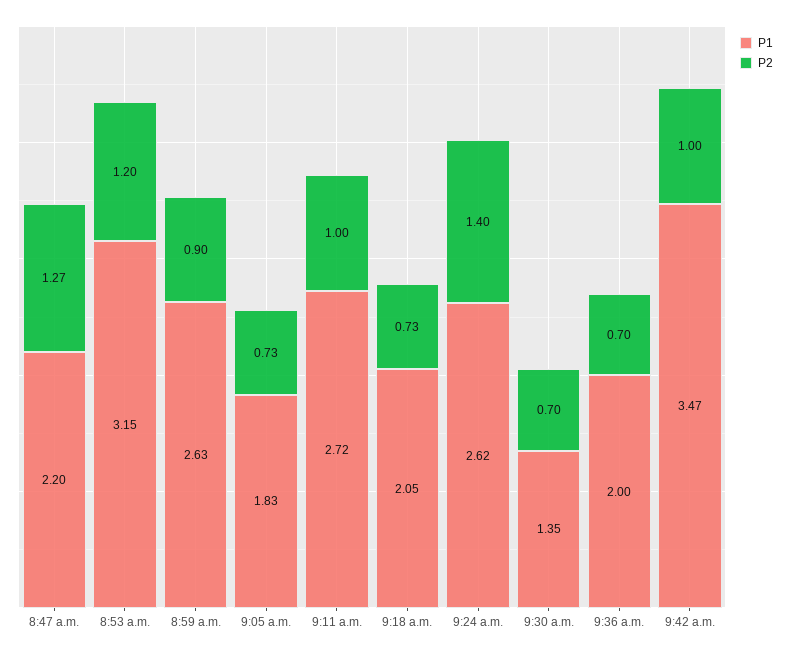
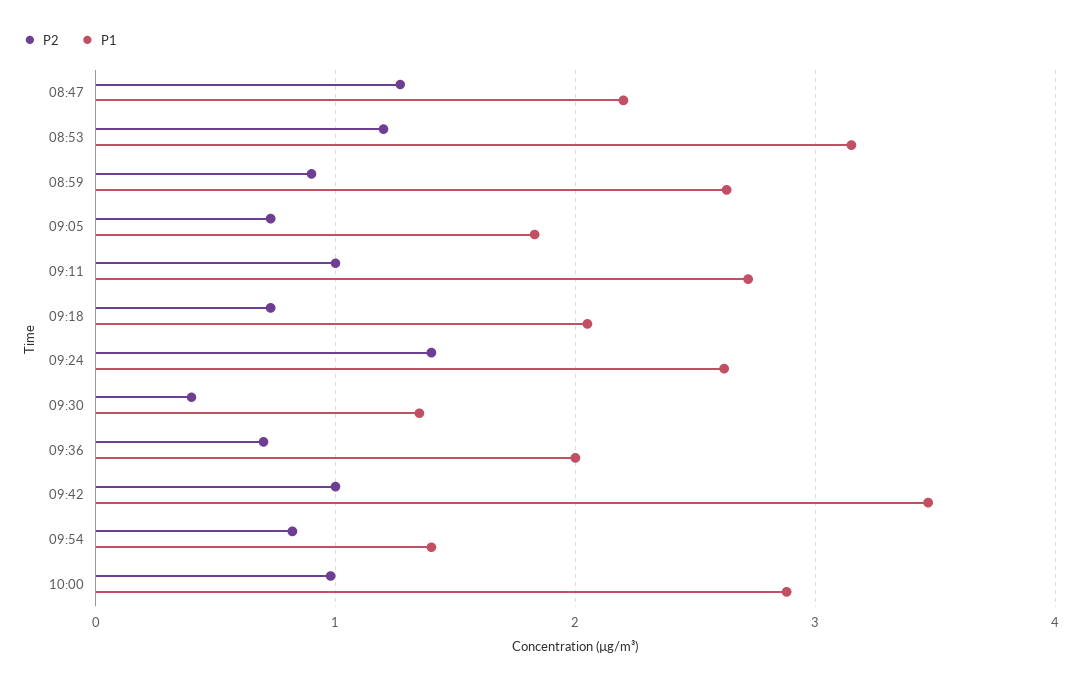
P2, 9:30 a.m.: 0.7 -> 0.4
P2, 09:54: none -> 0.8
P1, 09:54: none -> 1.4
P2, 10:00: none -> 1
P1, 10:00: none -> 2.9

